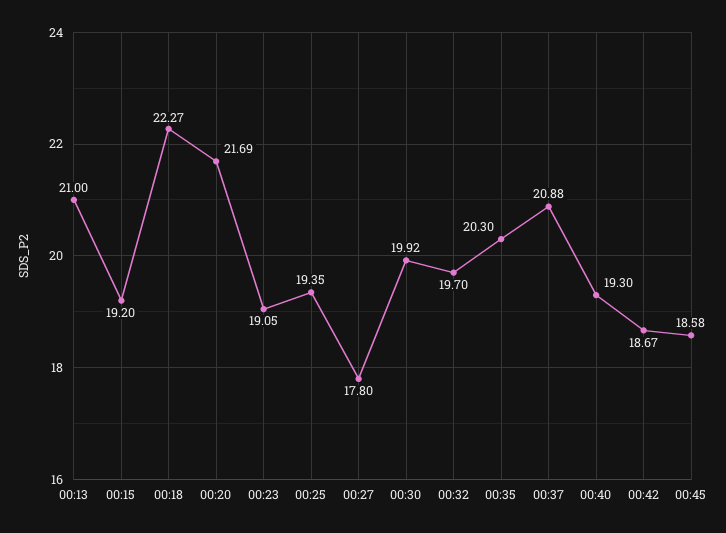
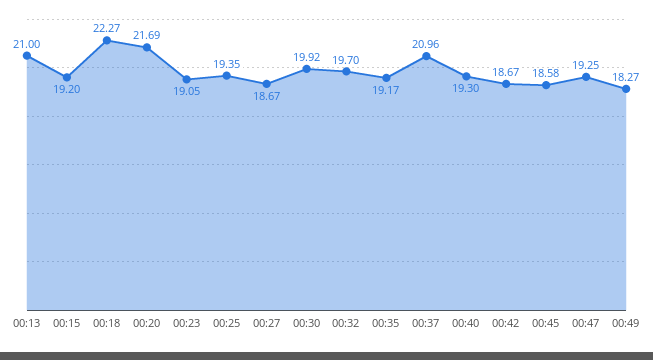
00:27: 17.8 -> 18.67
00:35: 20.3 -> 19.17
00:37: 20.88 -> 20.96
00:47: none -> 19.25
00:49: none -> 18.27

